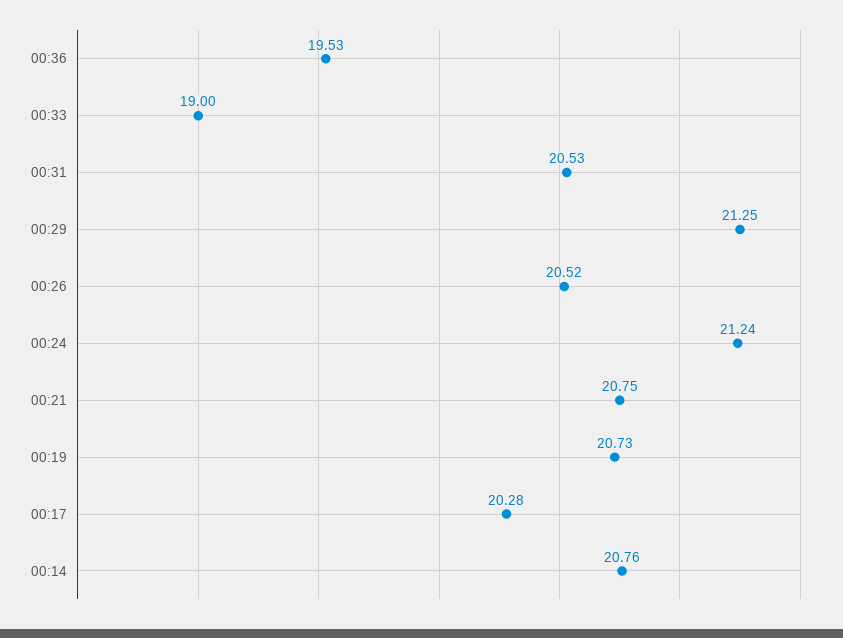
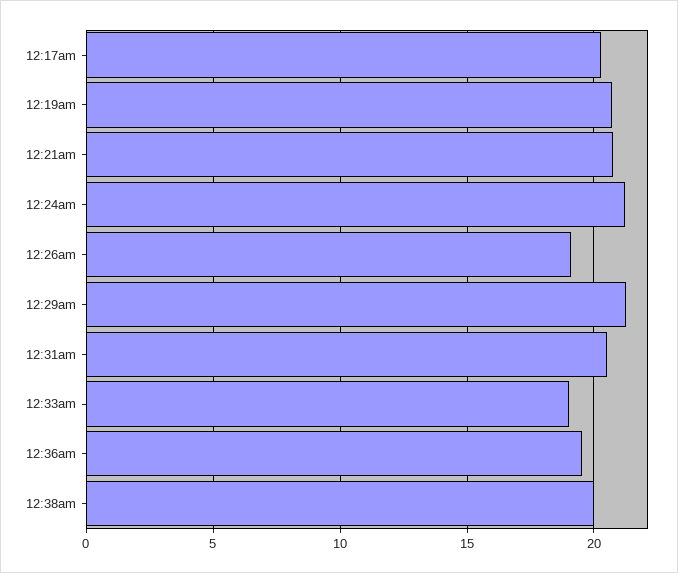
00:26: 20.52 -> 19
00:14: 20.76 -> none
12:38am: none -> 20

